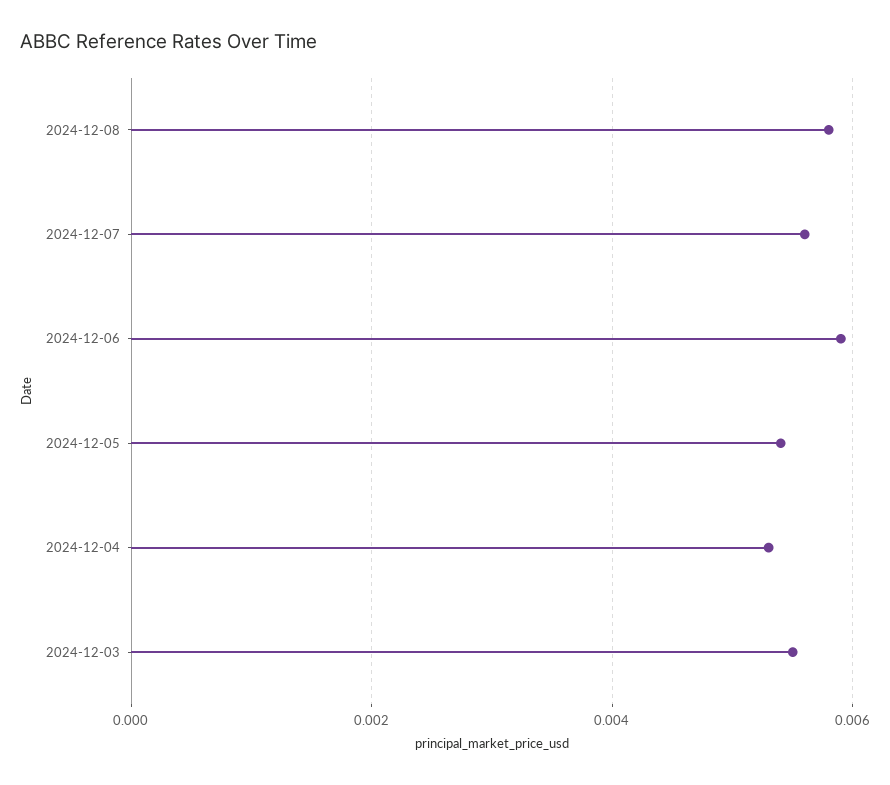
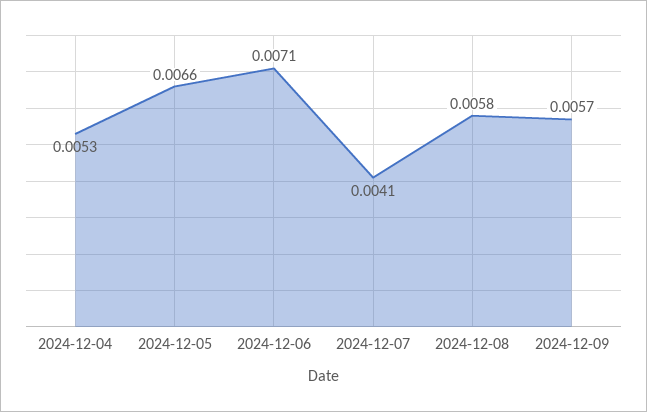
2024-12-07: 0.0055 -> 0.0041
2024-12-06: 0.006 -> 0.0071
2024-12-05: 0.0055 -> 0.0066
2024-12-03: 0.0055 -> none
2024-12-09: none -> 0.0057

